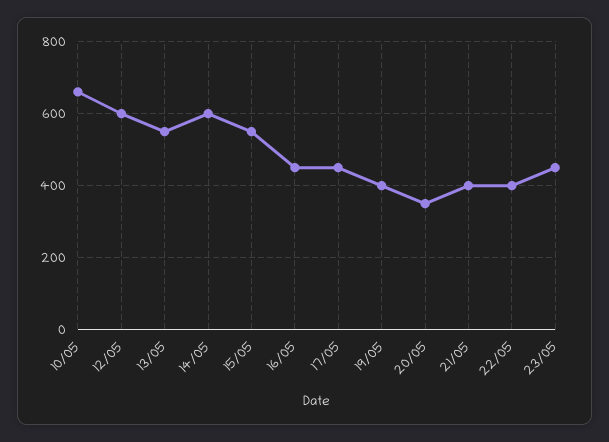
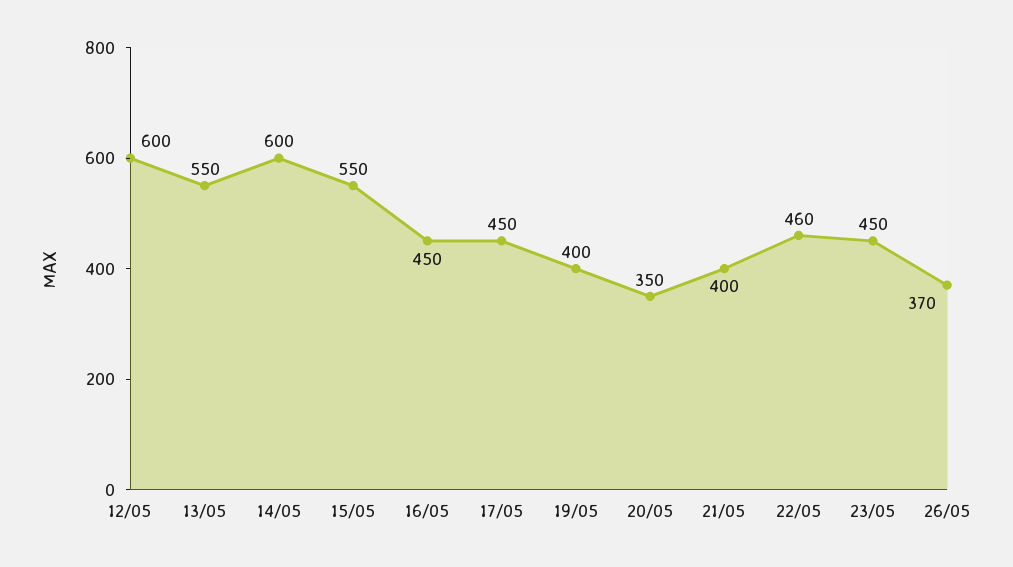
10/05: 660 -> none
22/05: 400 -> 460
26/05: none -> 370

